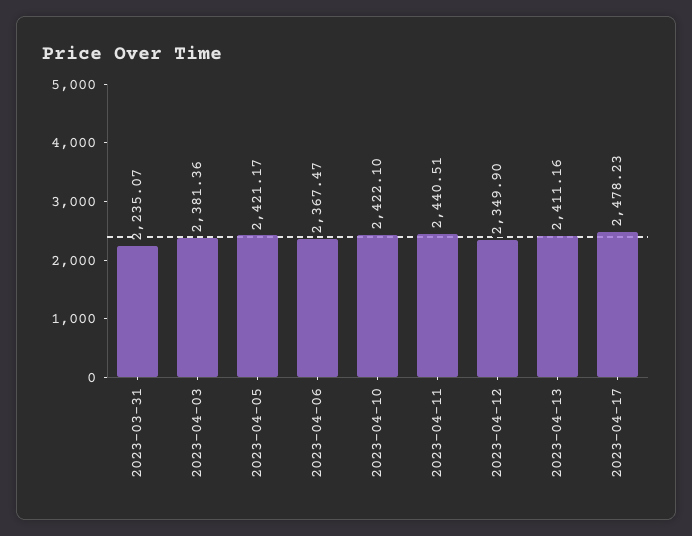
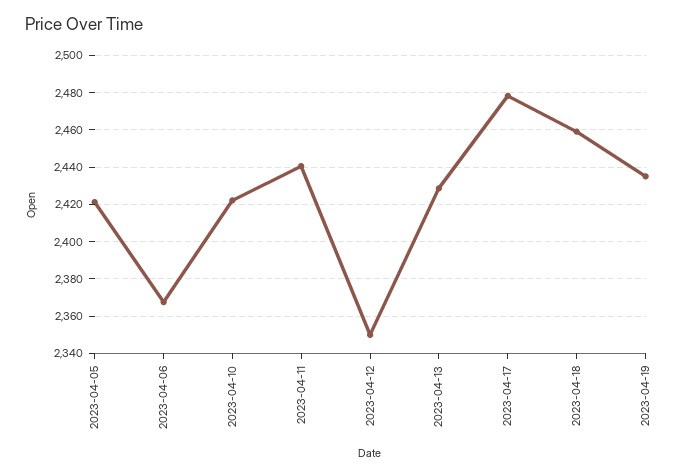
2023-03-31: 2235.07 -> none
2023-04-03: 2381.36 -> none
2023-04-13: 2411.16 -> 2430
2023-04-18: none -> 2460
2023-04-19: none -> 2435

